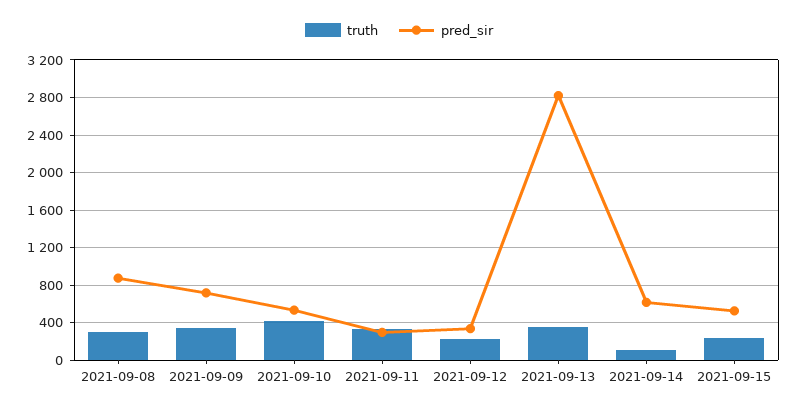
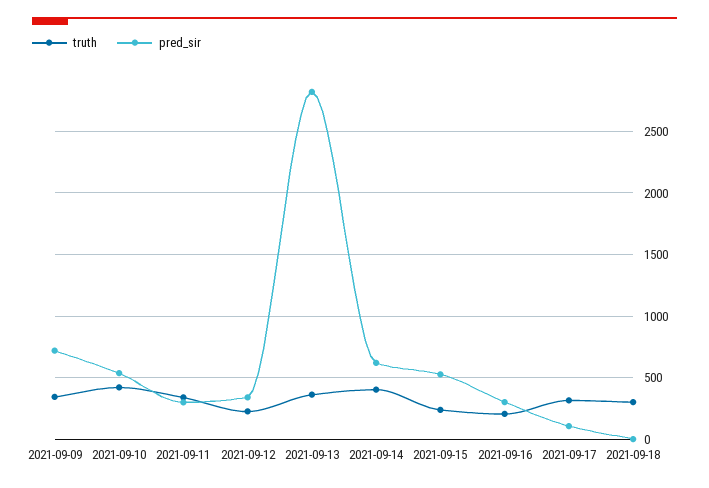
truth, 2021-09-08: 300 -> none
pred_sir, 2021-09-08: 900 -> none
truth, 2021-09-14: 100 -> 400
truth, 2021-09-16: none -> 200
pred_sir, 2021-09-16: none -> 300
truth, 2021-09-17: none -> 300
pred_sir, 2021-09-17: none -> 100
truth, 2021-09-18: none -> 300
pred_sir, 2021-09-18: none -> 0

